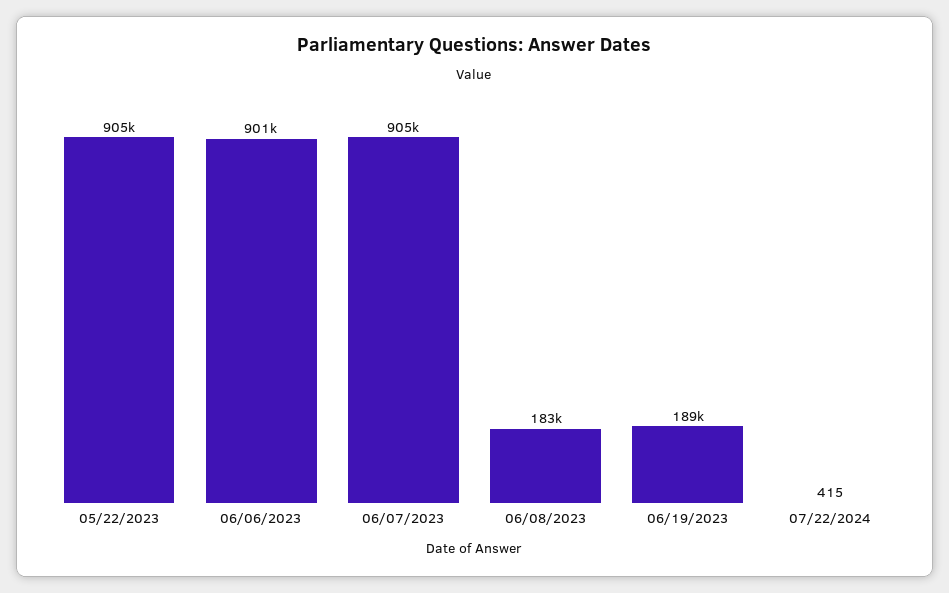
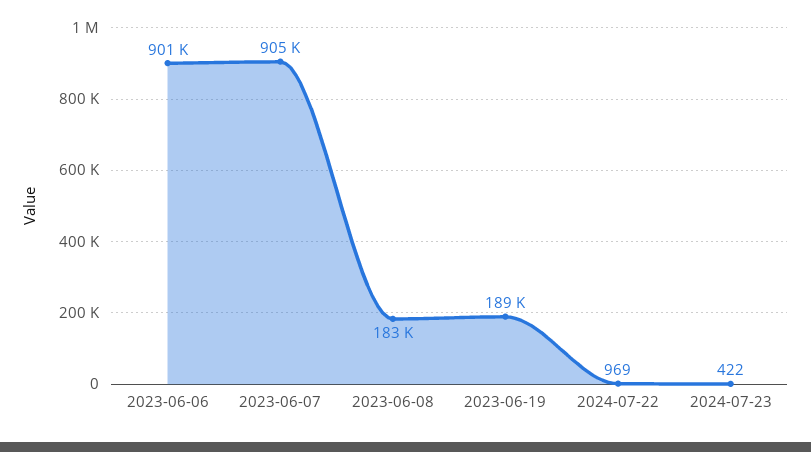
05/22/2023: 905000 -> none
07/22/2024: 415 -> 969
2024-07-23: none -> 422

